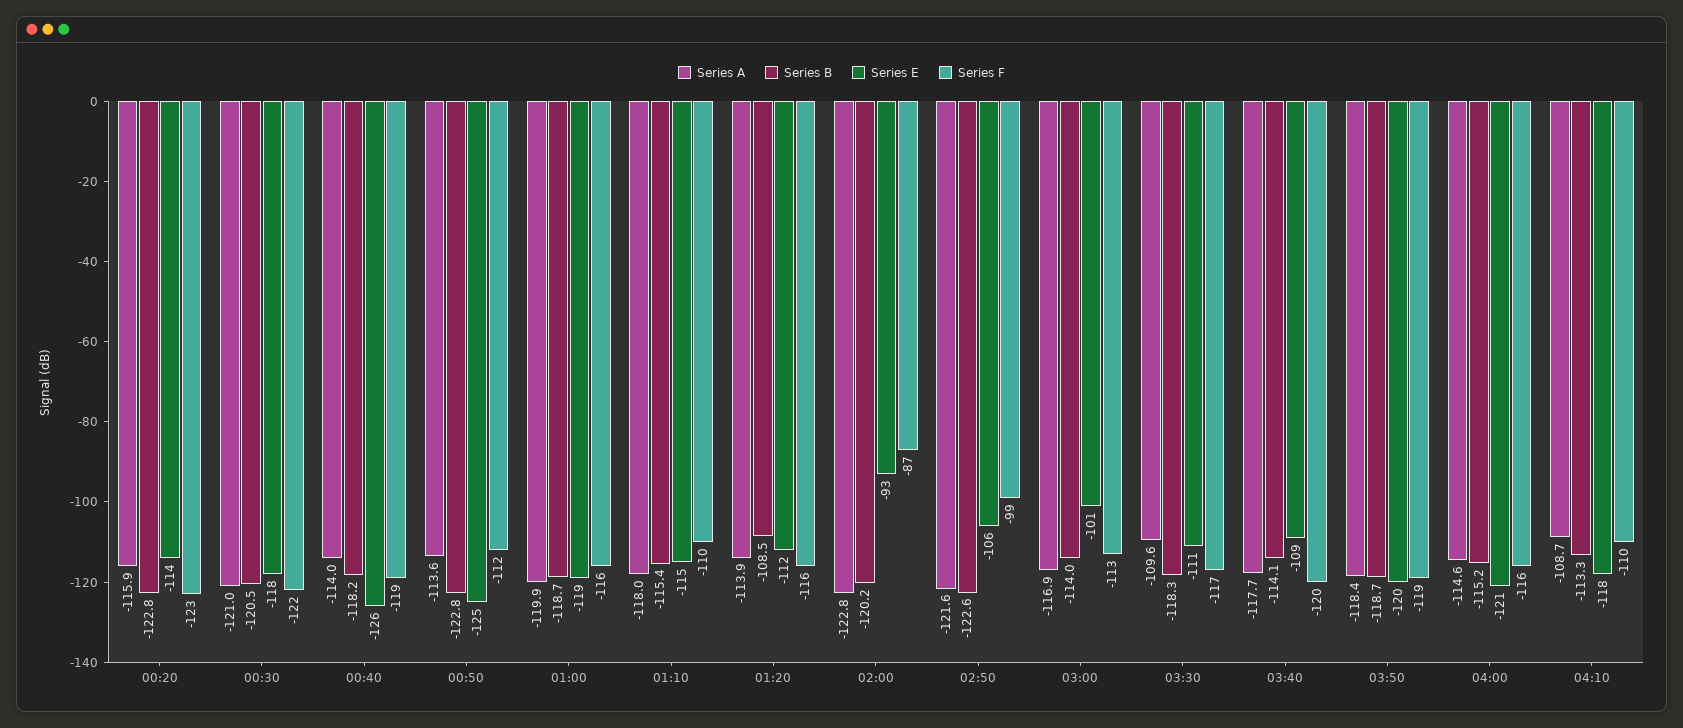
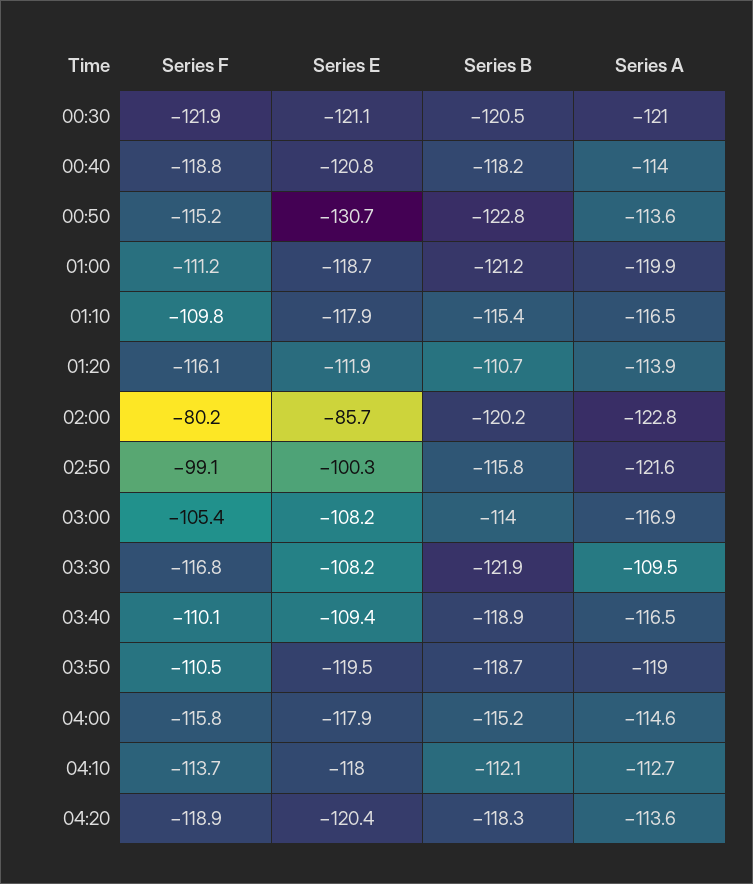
Series A, 00:20: -115.9 -> none
Series B, 00:20: -122.8 -> none
Series E, 00:20: -114 -> none
Series F, 00:20: -123 -> none
Series E, 00:30: -118 -> -121.1
Series E, 00:40: -126 -> -120.8
Series E, 00:50: -125 -> -130.7
Series F, 00:50: -112 -> -115.2
Series B, 01:00: -118.7 -> -121.2
Series F, 01:00: -116 -> -111.2
Series A, 01:10: -118 -> -116.5
Series E, 01:10: -115 -> -117.9
Series B, 01:20: -108.5 -> -110.7
Series E, 02:00: -93 -> -85.7
Series F, 02:00: -87 -> -80.2
Series B, 02:50: -122.6 -> -115.8
Series E, 02:50: -106 -> -100.3
Series E, 03:00: -101 -> -108.2
Series F, 03:00: -113 -> -105.4
Series A, 03:30: -109.6 -> -109.5
Series B, 03:30: -118.3 -> -121.9
Series E, 03:30: -111 -> -108.2
Series A, 03:40: -117.7 -> -116.5
Series B, 03:40: -114.1 -> -118.9
Series F, 03:40: -120 -> -110.1
Series A, 03:50: -118.4 -> -119
Series F, 03:50: -119 -> -110.5
Series E, 04:00: -121 -> -117.9
Series A, 04:10: -108.7 -> -112.7
Series B, 04:10: -113.3 -> -112.1
Series F, 04:10: -110 -> -113.7
Series F, 04:20: none -> -118.9
Series E, 04:20: none -> -120.4
Series B, 04:20: none -> -118.3
Series A, 04:20: none -> -113.6

